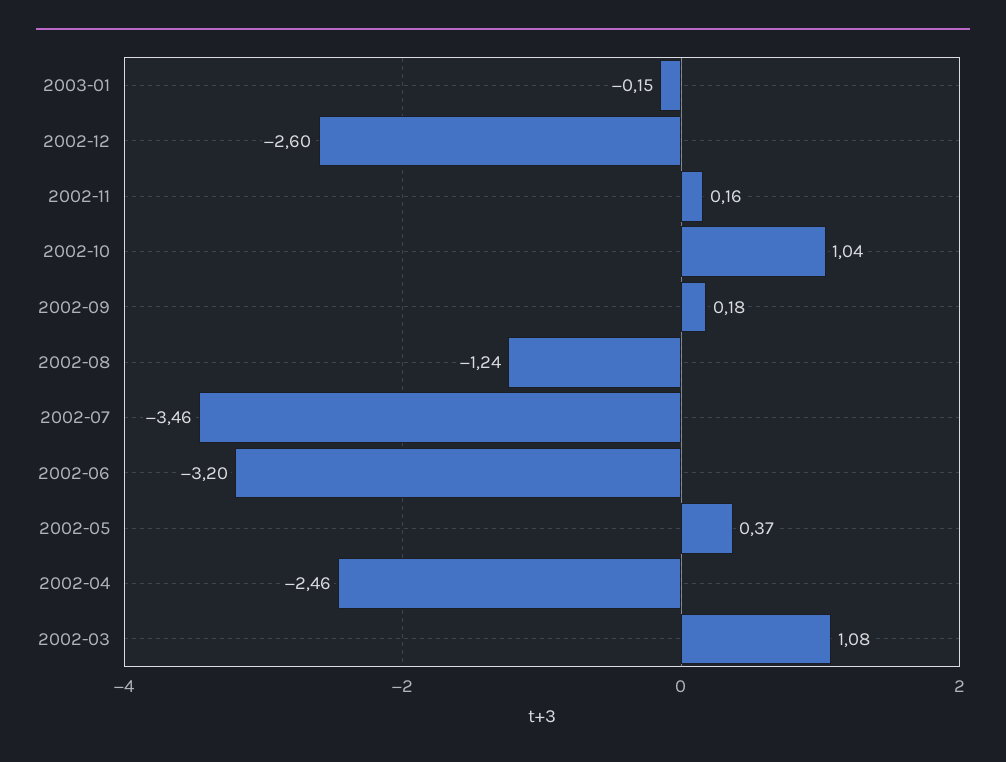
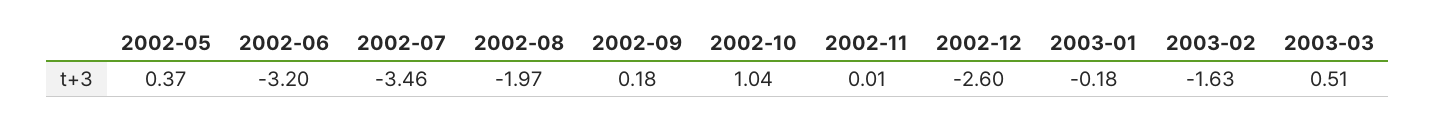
2003-01: -0.15 -> -0.18
2002-11: 0.16 -> 0.01
2002-08: -1.24 -> -1.97
2002-04: -2.46 -> none
2002-03: 1.08 -> none
2003-02: none -> -1.63
2003-03: none -> 0.51

